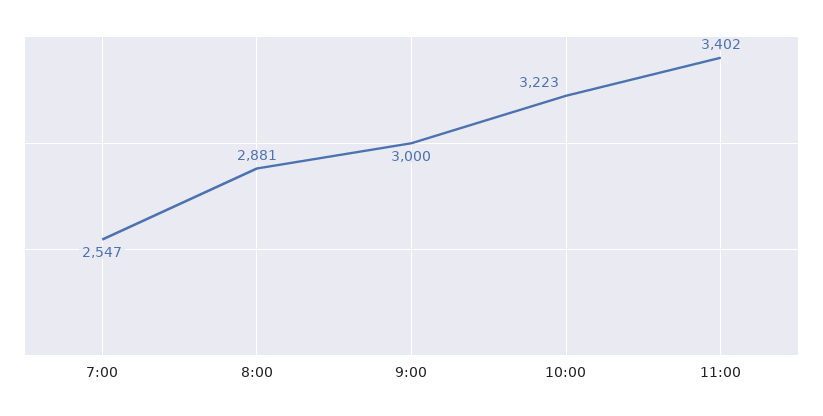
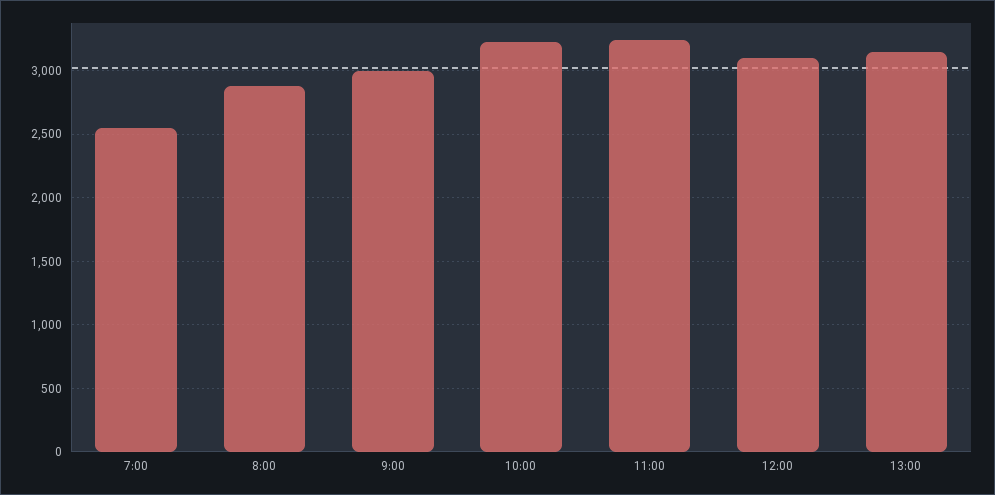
11:00: 3402 -> 3250
12:00: none -> 3100
13:00: none -> 3150

